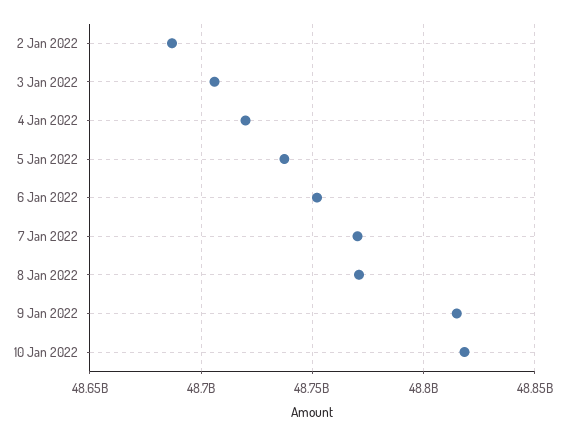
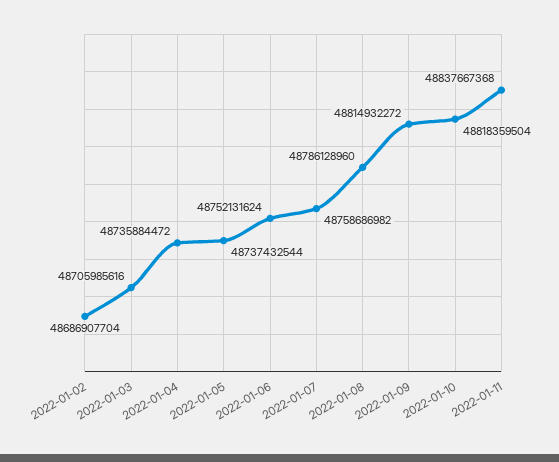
4 Jan 2022: 48720000000 -> 48735884472
7 Jan 2022: 48770000000 -> 48758686982
8 Jan 2022: 48770000000 -> 48786128960
2022-01-11: none -> 48837667368

